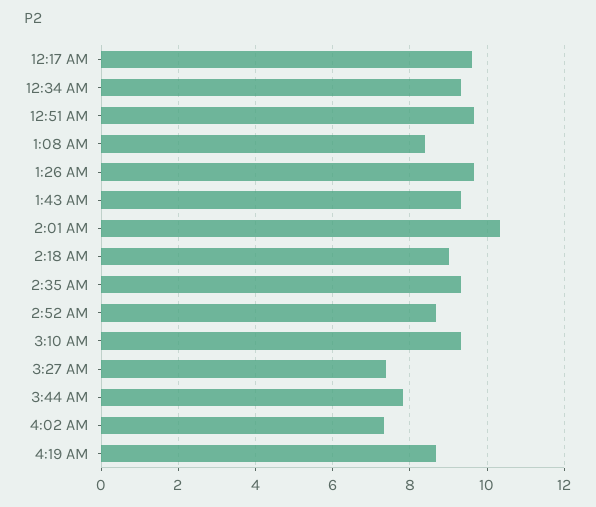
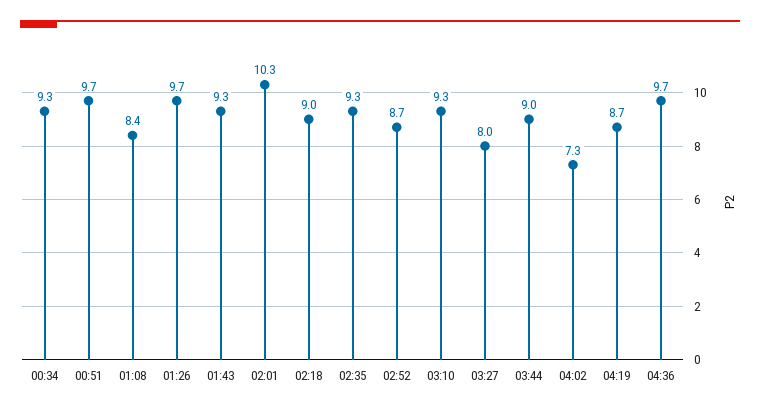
12:17 AM: 9.6 -> none
3:27 AM: 7.4 -> 8
3:44 AM: 7.8 -> 9
04:36: none -> 9.7

